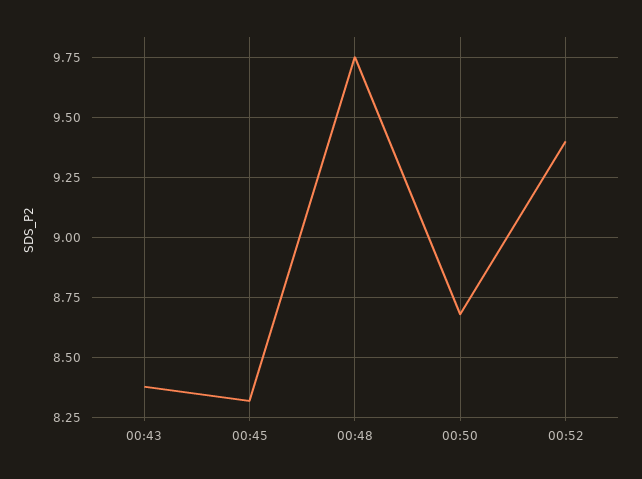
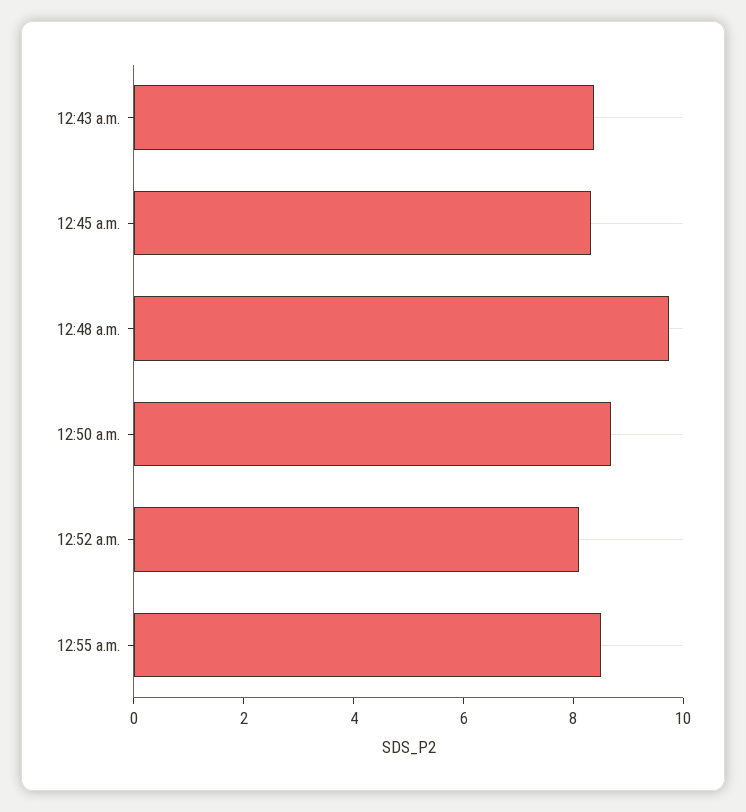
00:52: 9.4 -> 8
12:55 a.m.: none -> 8.5

